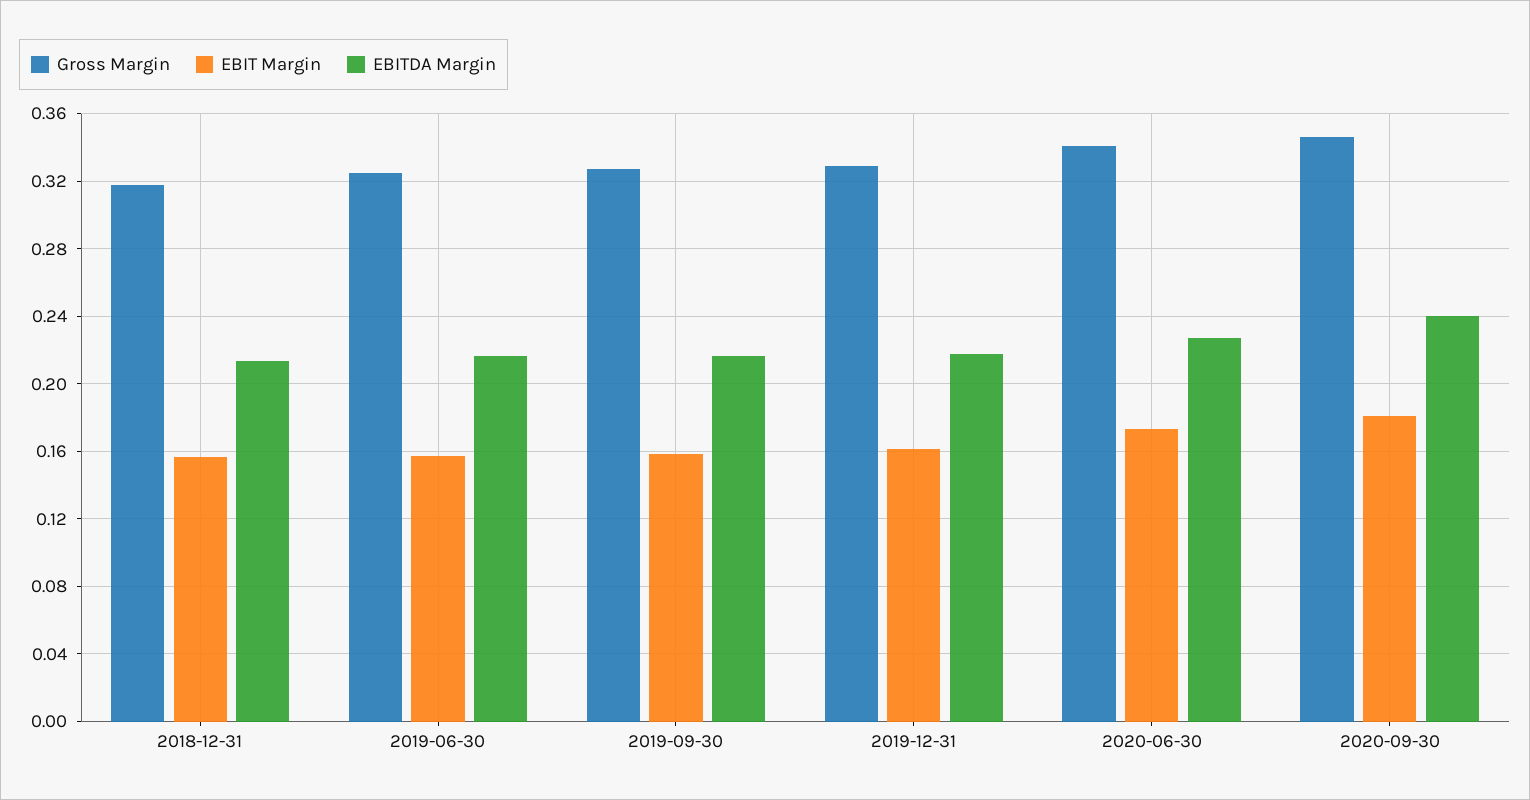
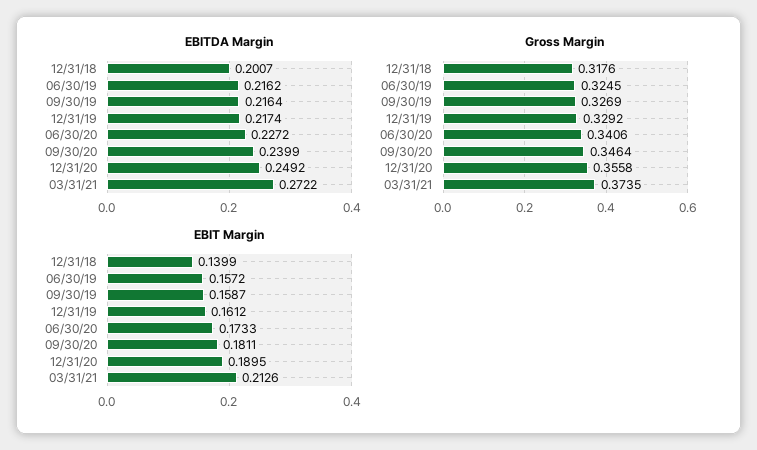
EBIT Margin, 2018-12-31: 0.155 -> 0.1399
EBITDA Margin, 2018-12-31: 0.215 -> 0.2007
EBITDA Margin, 12/31/20: none -> 0.2492
EBITDA Margin, 03/31/21: none -> 0.2722
Gross Margin, 12/31/20: none -> 0.3558
Gross Margin, 03/31/21: none -> 0.3735
EBIT Margin, 12/31/20: none -> 0.1895
EBIT Margin, 03/31/21: none -> 0.2126

